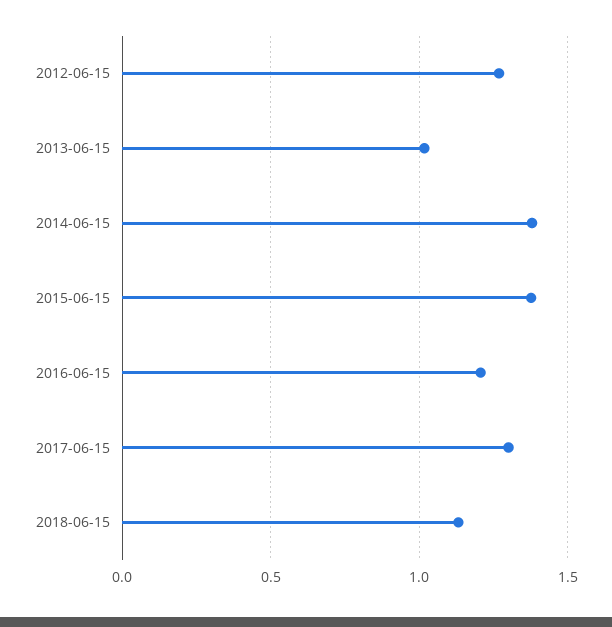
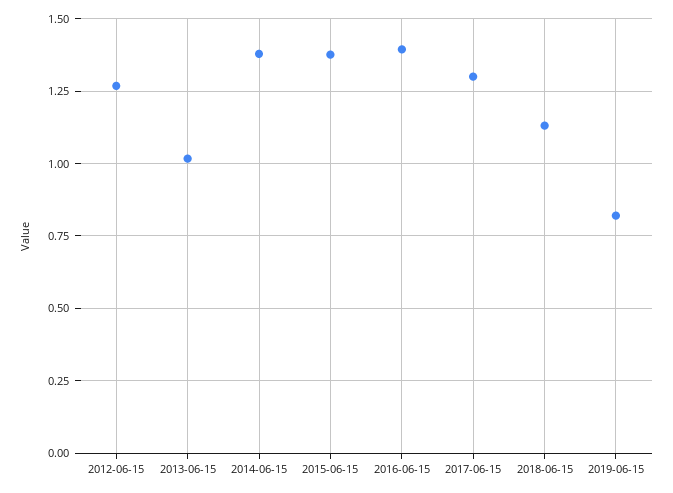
2016-06-15: 1.2 -> 1.4
2019-06-15: none -> 0.825

